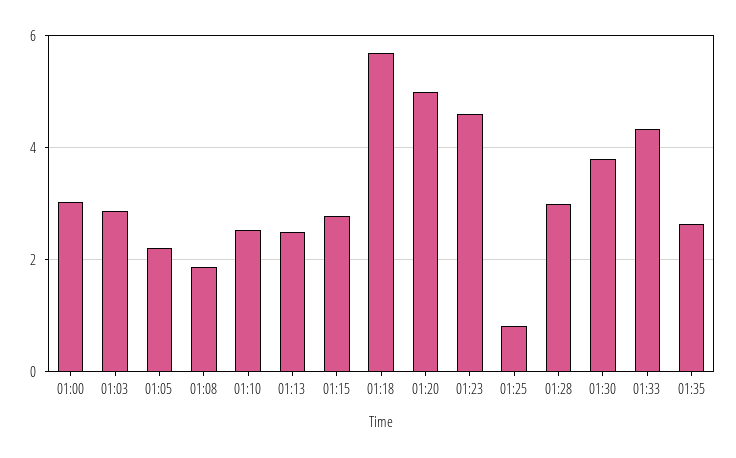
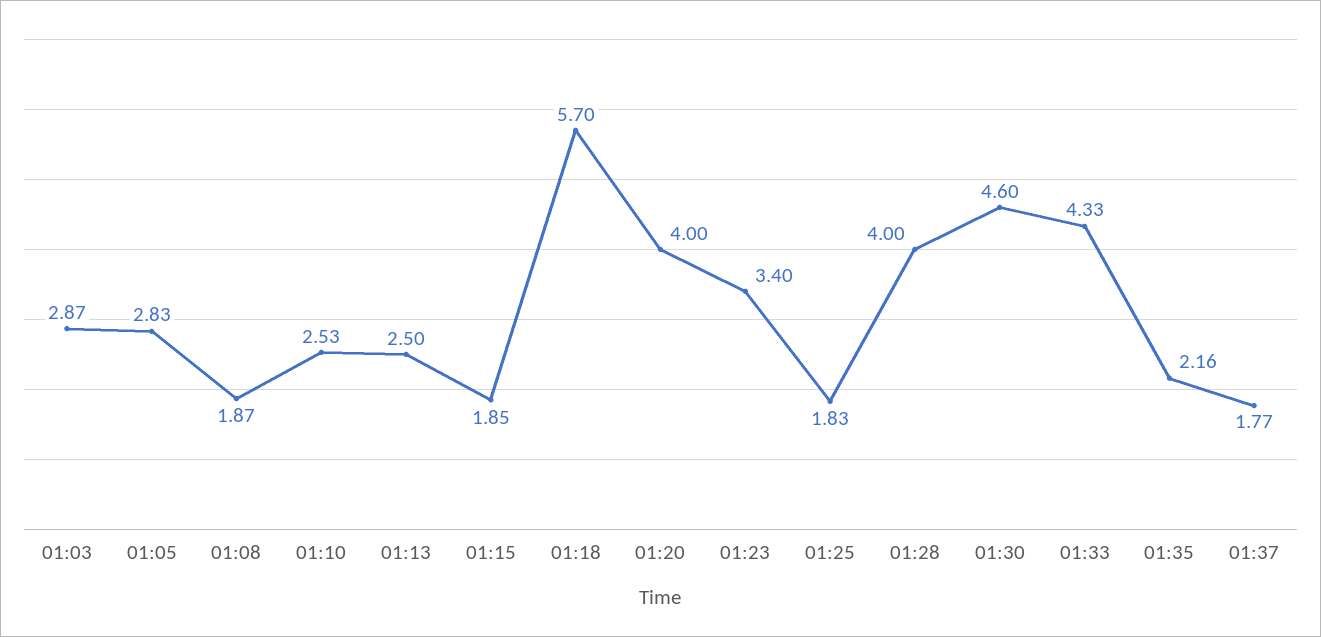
01:00: 3 -> none
01:05: 2.2 -> 2.83
01:15: 2.8 -> 1.85
01:20: 5 -> 4
01:23: 4.6 -> 3.4
01:25: 0.8 -> 1.83
01:28: 3 -> 4
01:30: 3.8 -> 4.6
01:35: 2.6 -> 2.16
01:37: none -> 1.77

